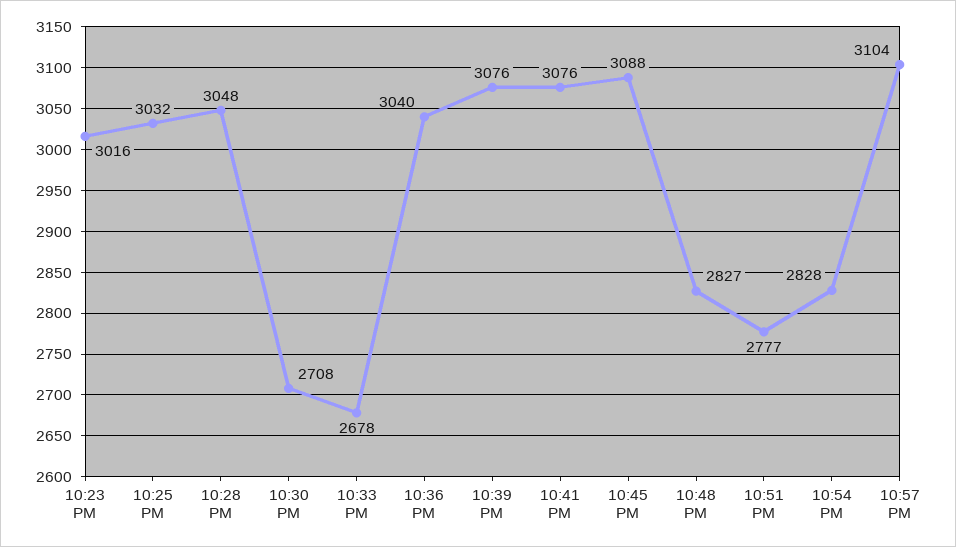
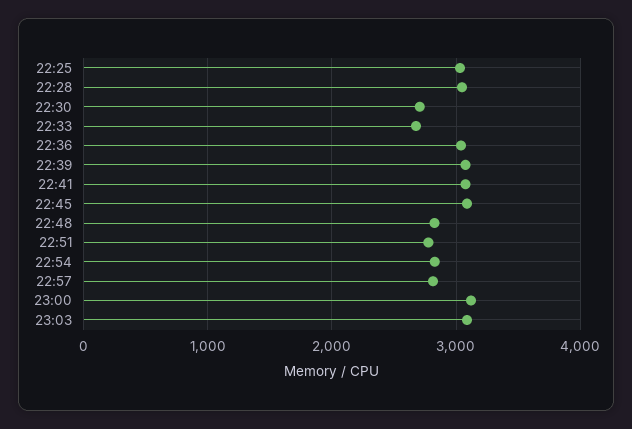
10:23 PM: 3016 -> none
10:57 PM: 3104 -> 2800
23:00: none -> 3100
23:03: none -> 3100

